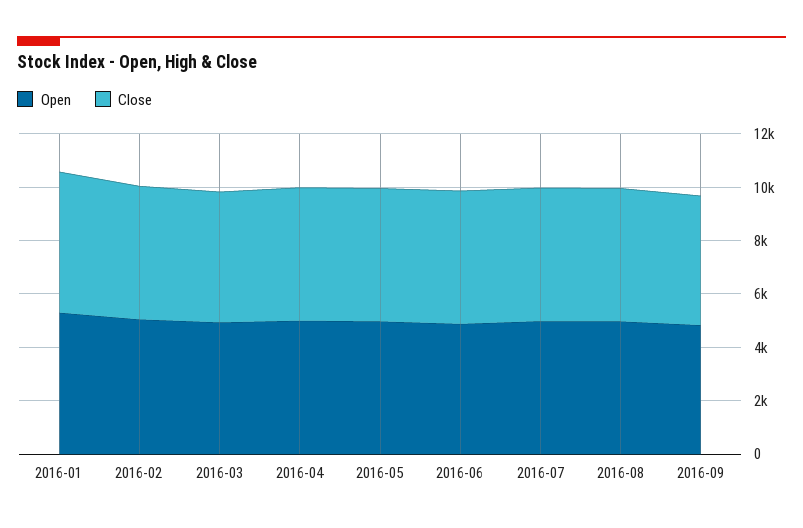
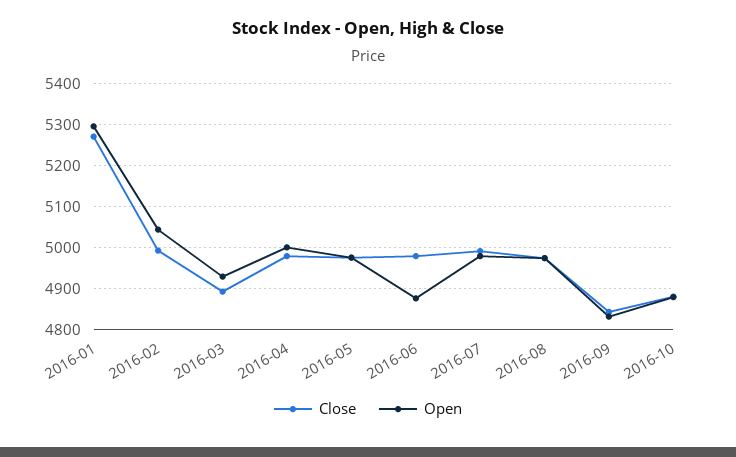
Close, 2016-10: none -> 4880
Open, 2016-10: none -> 4880

